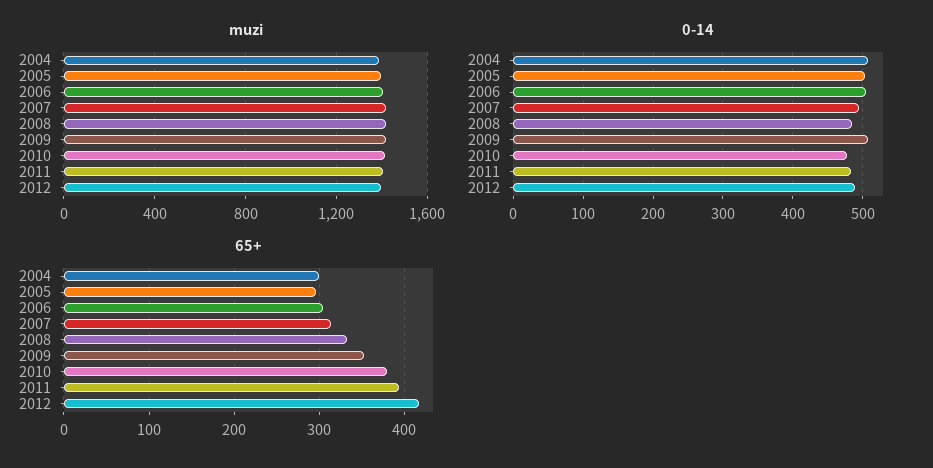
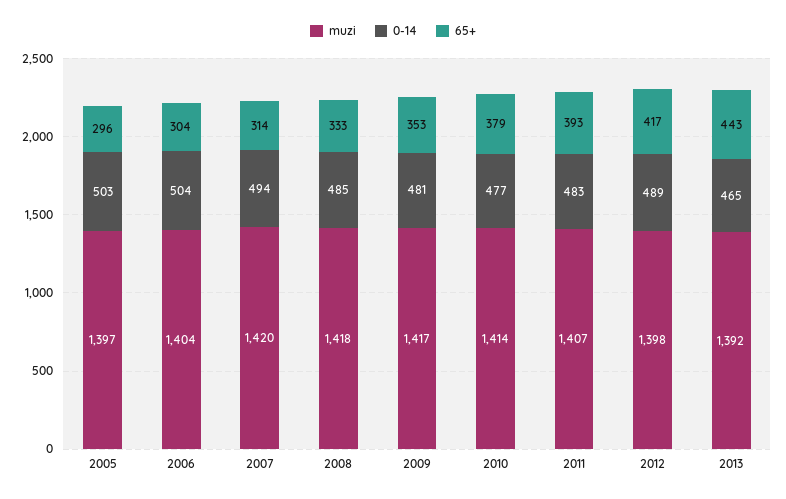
muzi, 2004: 1400 -> none
0-14, 2004: 510 -> none
0-14, 2009: 510 -> 481
65+, 2004: 300 -> none
muzi, 2013: none -> 1392
0-14, 2013: none -> 465
65+, 2013: none -> 443

